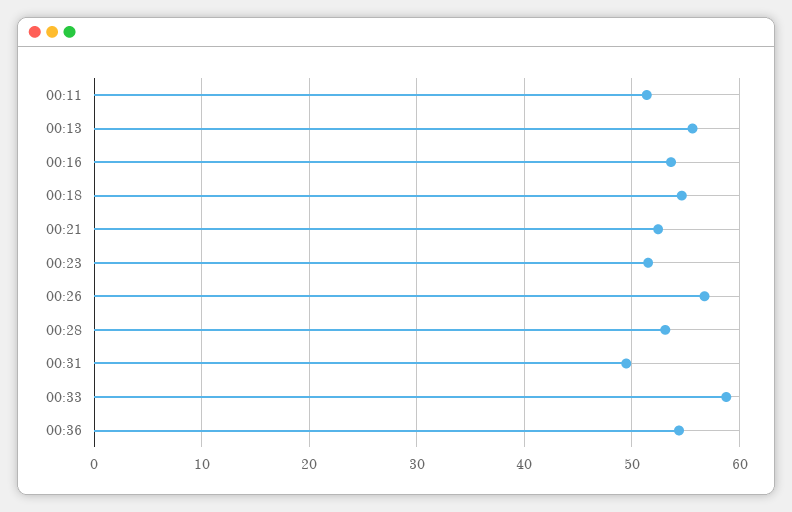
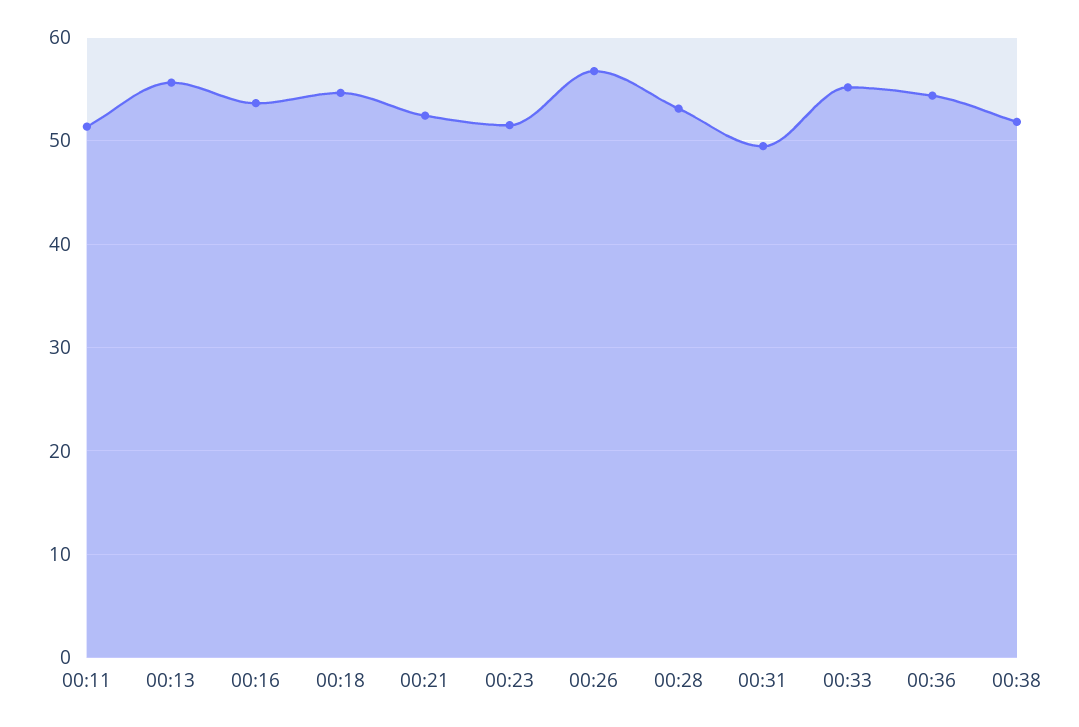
00:33: 59 -> 55
00:38: none -> 52

